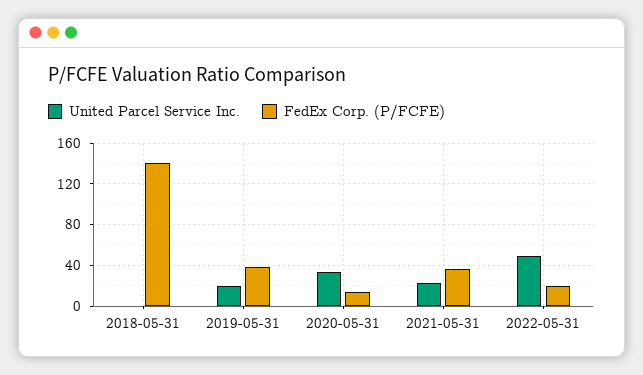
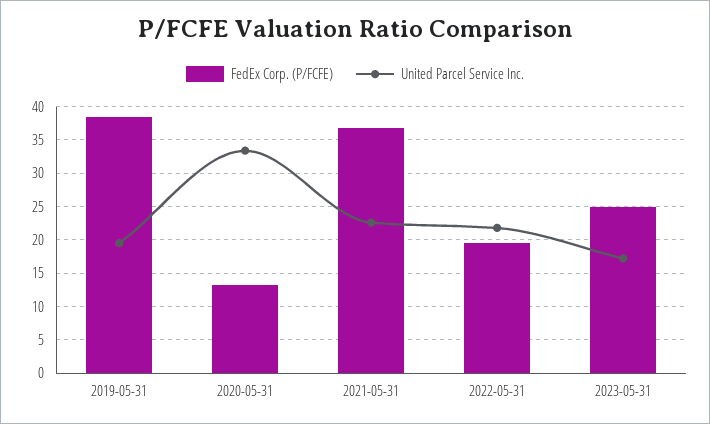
United Parcel Service Inc., 2018-05-31: 0 -> none
FedEx Corp. (P/FCFE), 2018-05-31: 140 -> none
United Parcel Service Inc., 2022-05-31: 50 -> 22
FedEx Corp. (P/FCFE), 2023-05-31: none -> 25
United Parcel Service Inc., 2023-05-31: none -> 17

